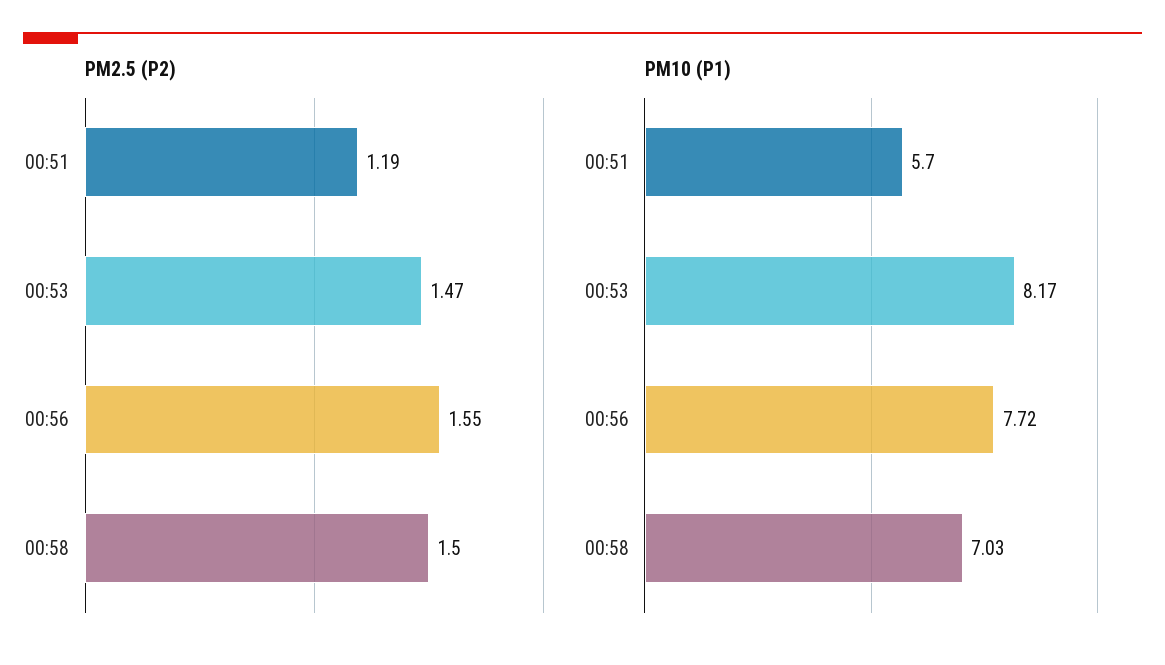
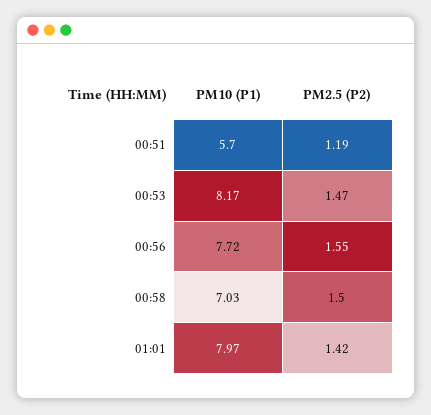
PM10 (P1), 01:01: none -> 7.97
PM2.5 (P2), 01:01: none -> 1.42

